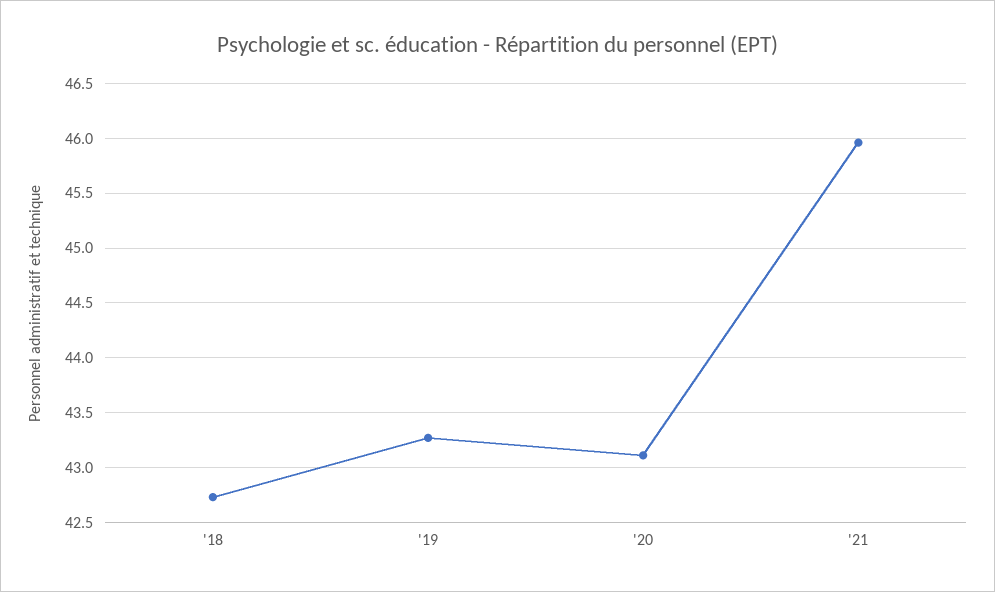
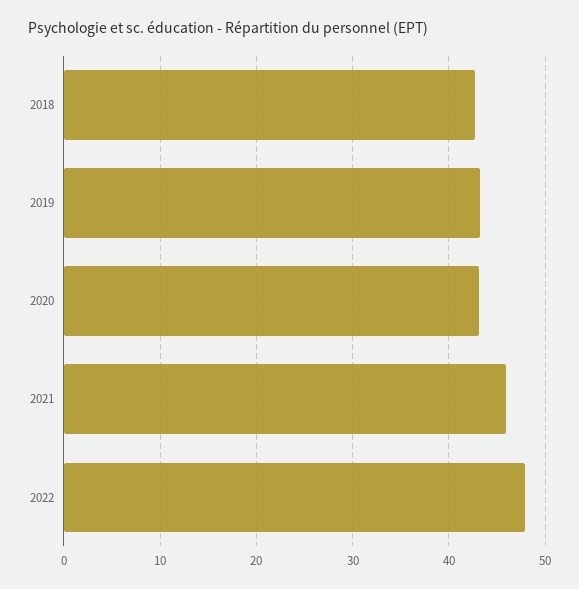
2022: none -> 48

